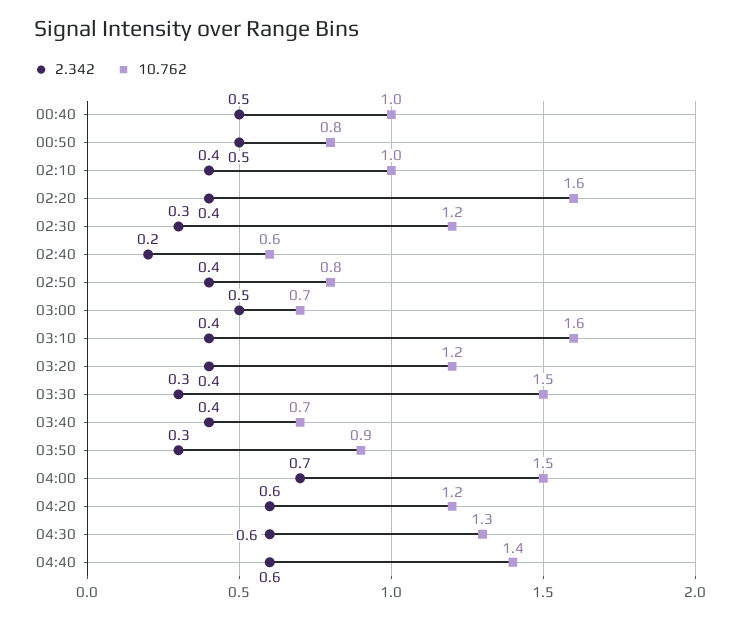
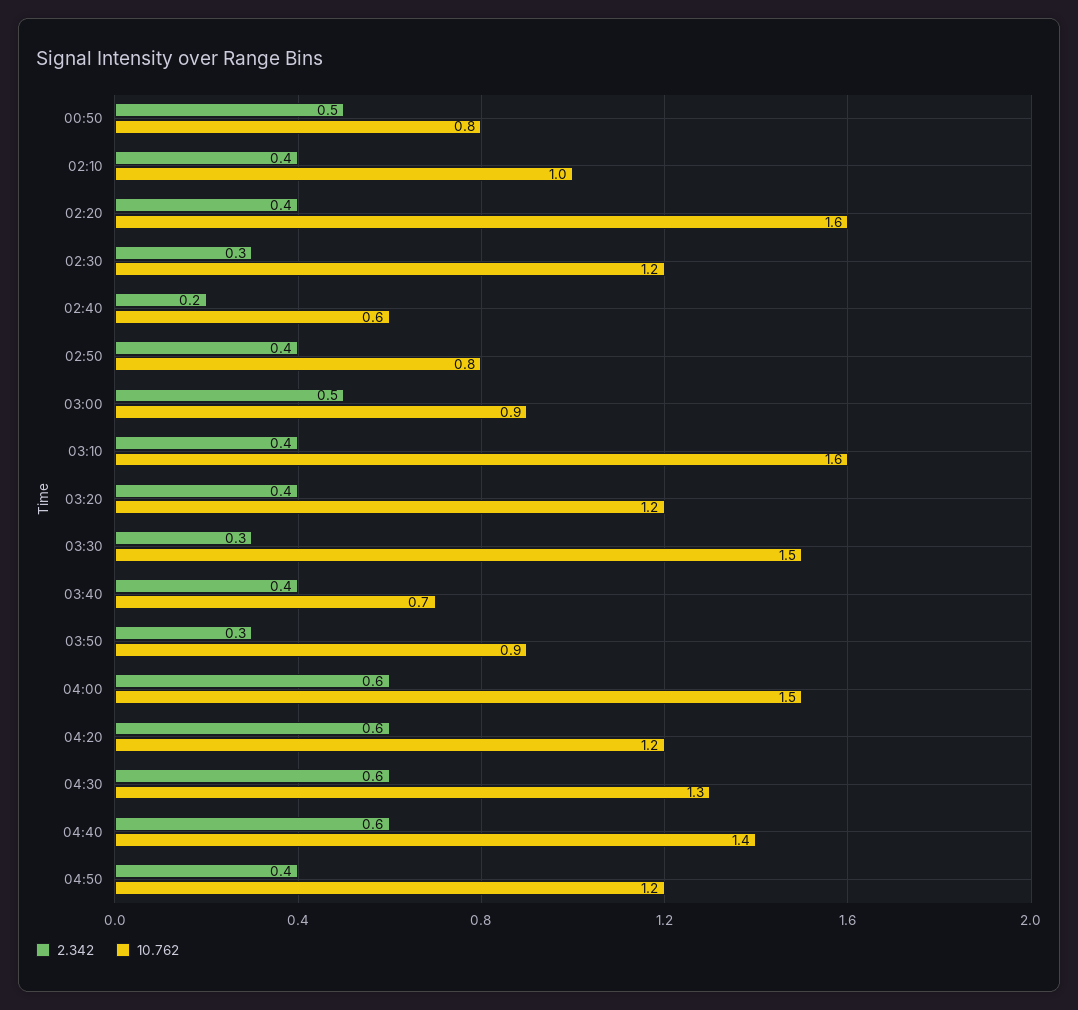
2.342, 00:40: 0.5 -> none
10.762, 00:40: 1 -> none
10.762, 03:00: 0.7 -> 0.9
2.342, 04:00: 0.7 -> 0.6
2.342, 04:50: none -> 0.4
10.762, 04:50: none -> 1.2

